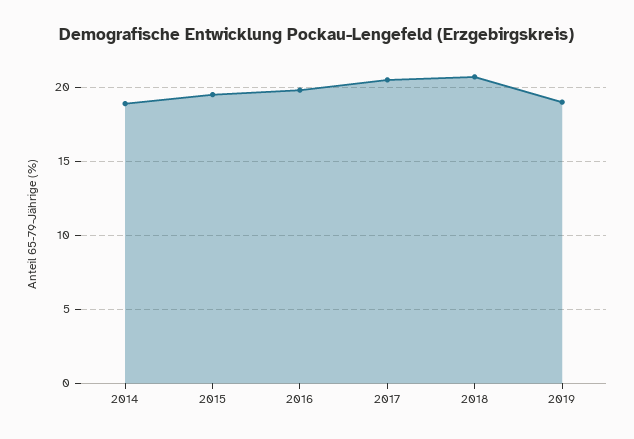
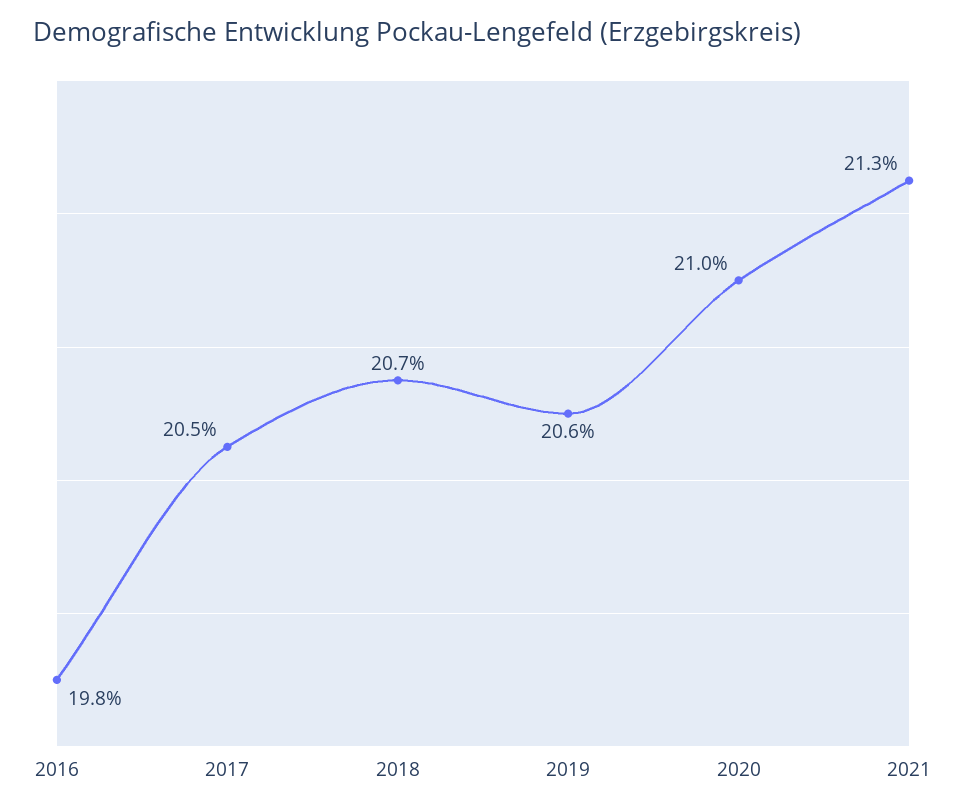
2014: 19 -> none
2015: 19.5 -> none
2019: 19 -> 20.6
2020: none -> 21
2021: none -> 21.3

